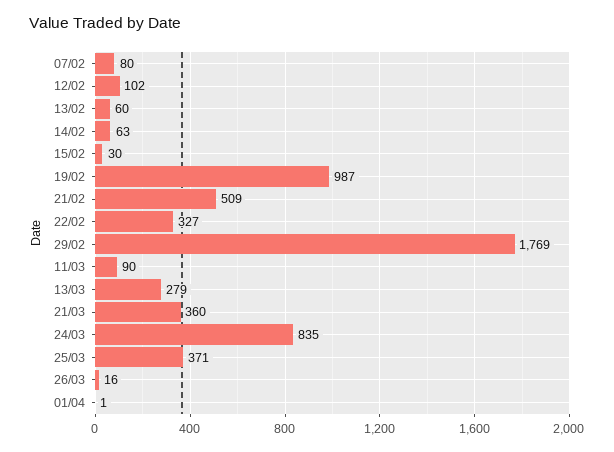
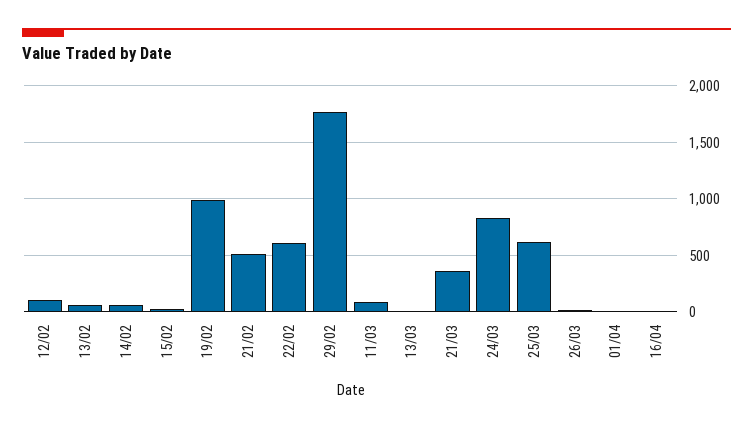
07/02: 80 -> none
22/02: 327 -> 600
13/03: 279 -> 0
25/03: 371 -> 600
16/04: none -> 0

